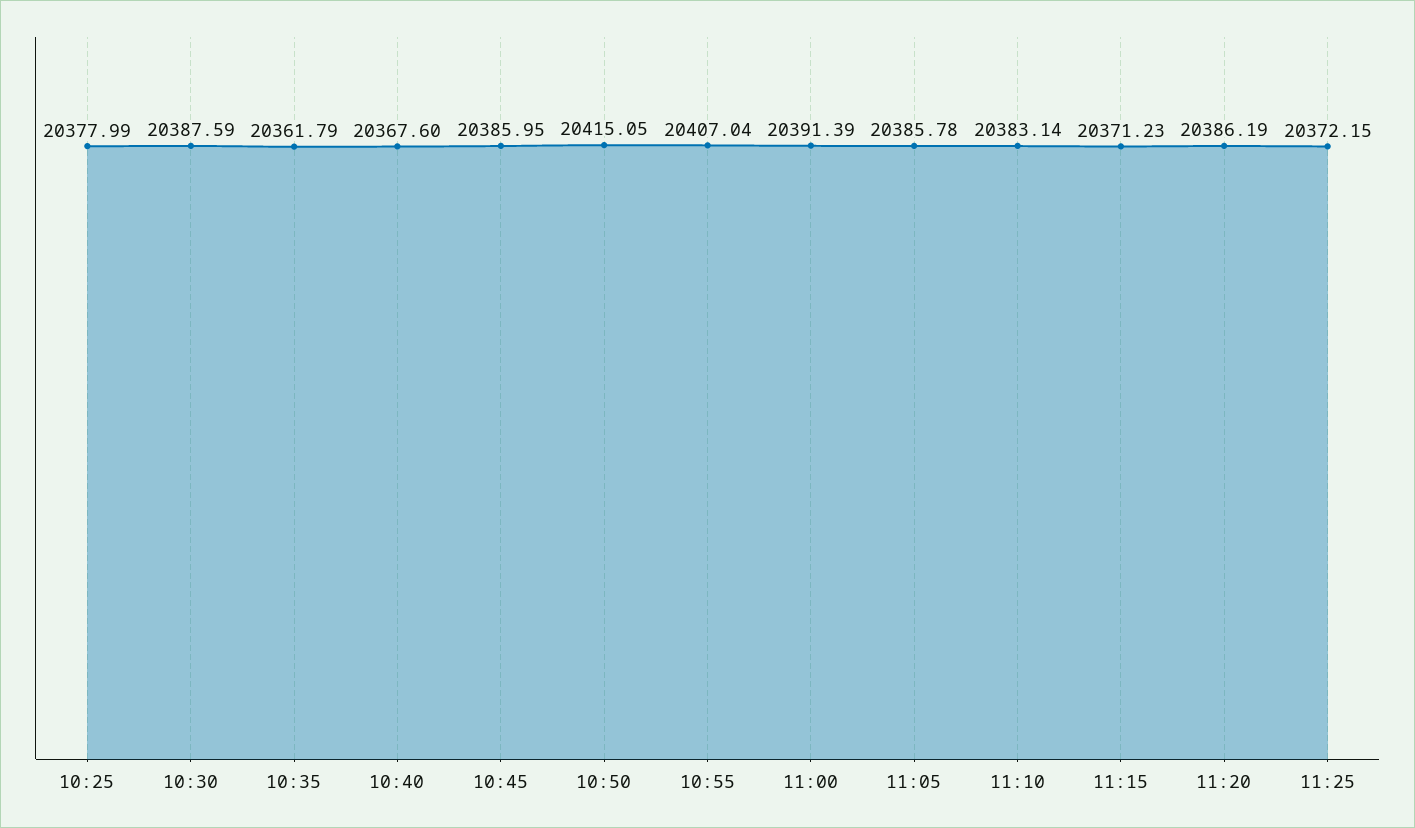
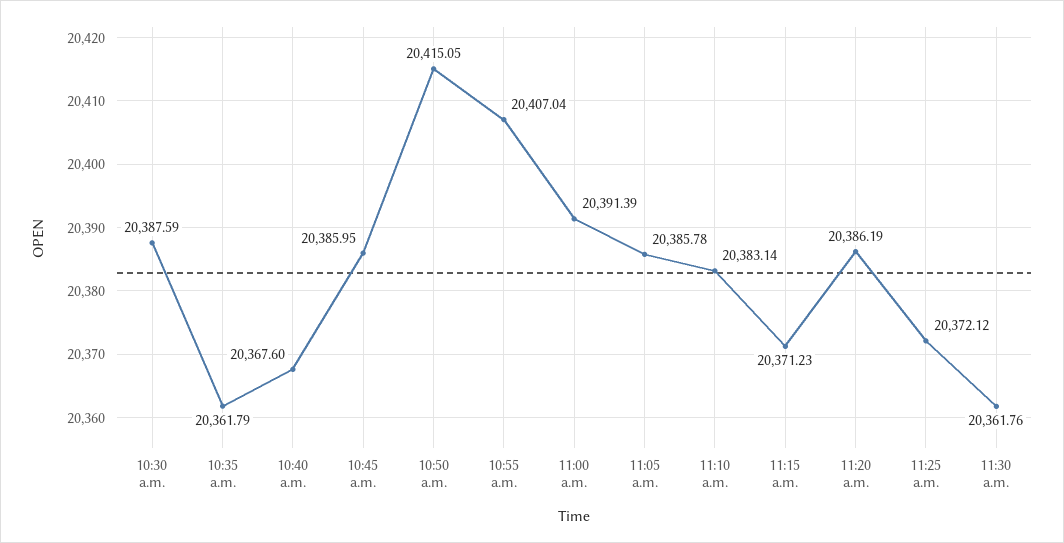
10:25: 20377.99 -> none
11:25: 20372.15 -> 20372.12
11:30 a.m.: none -> 20361.76

